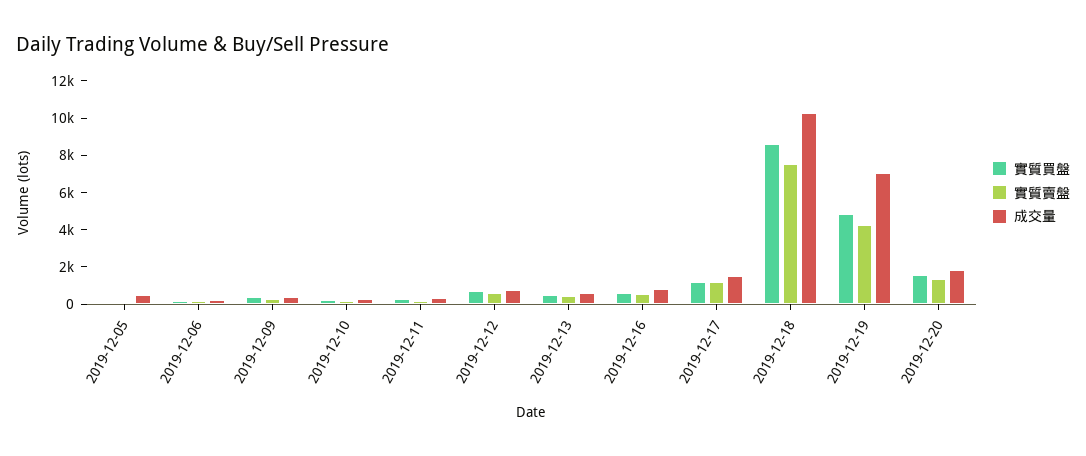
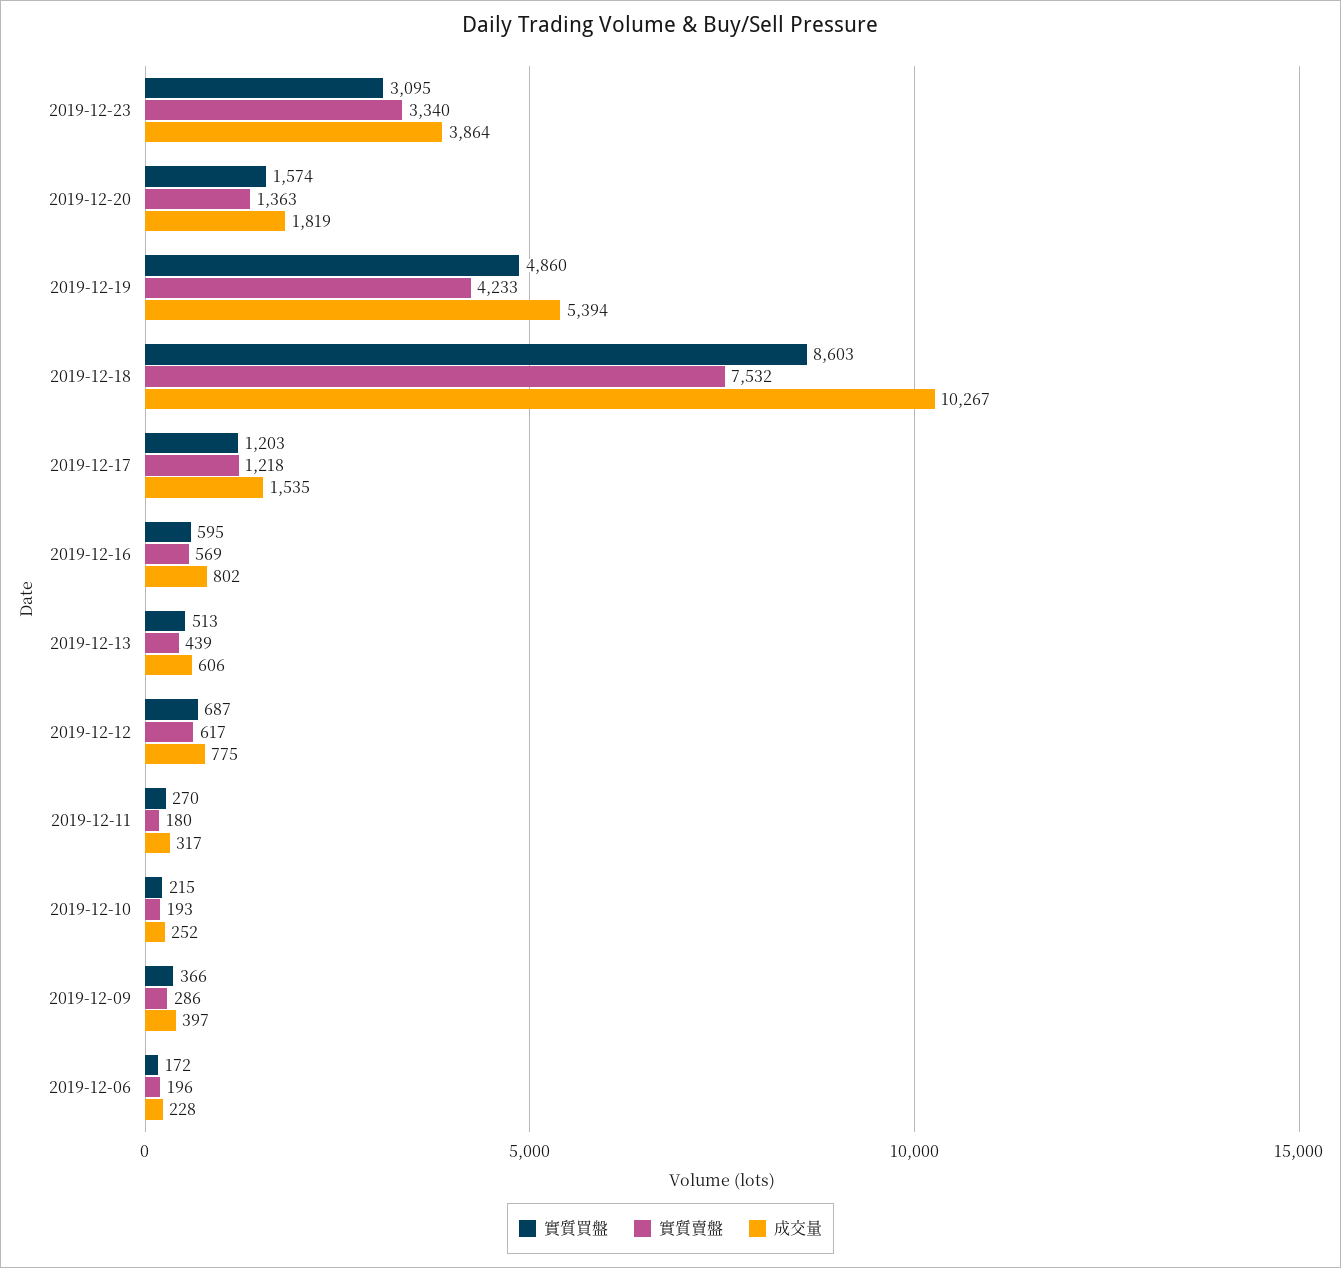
實質買盤, 2019-12-05: 0 -> none
實質賣盤, 2019-12-05: 0 -> none
成交量, 2019-12-05: 500 -> none
成交量, 2019-12-19: 7000 -> 5394
實質買盤, 2019-12-23: none -> 3095
實質賣盤, 2019-12-23: none -> 3340
成交量, 2019-12-23: none -> 3864

